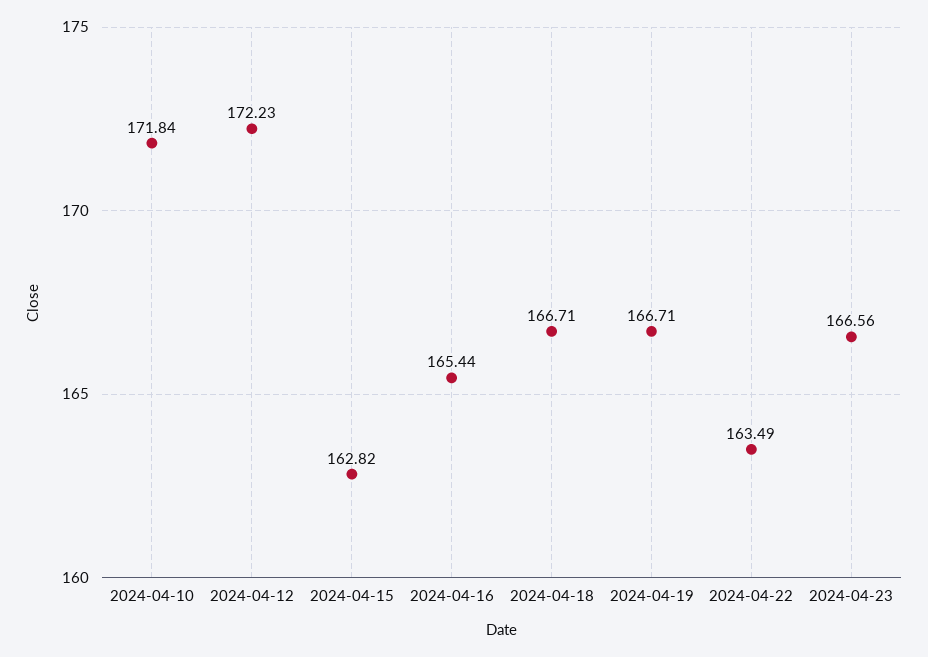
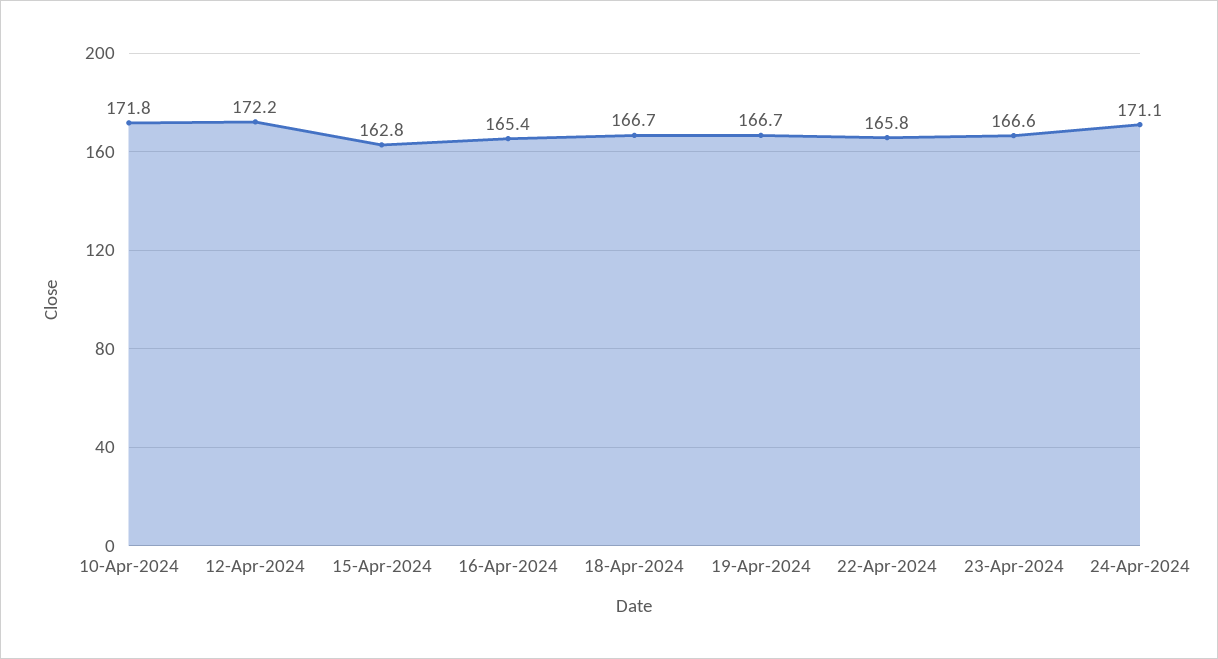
2024-04-22: 163.49 -> 165.8
24-Apr-2024: none -> 171.1

